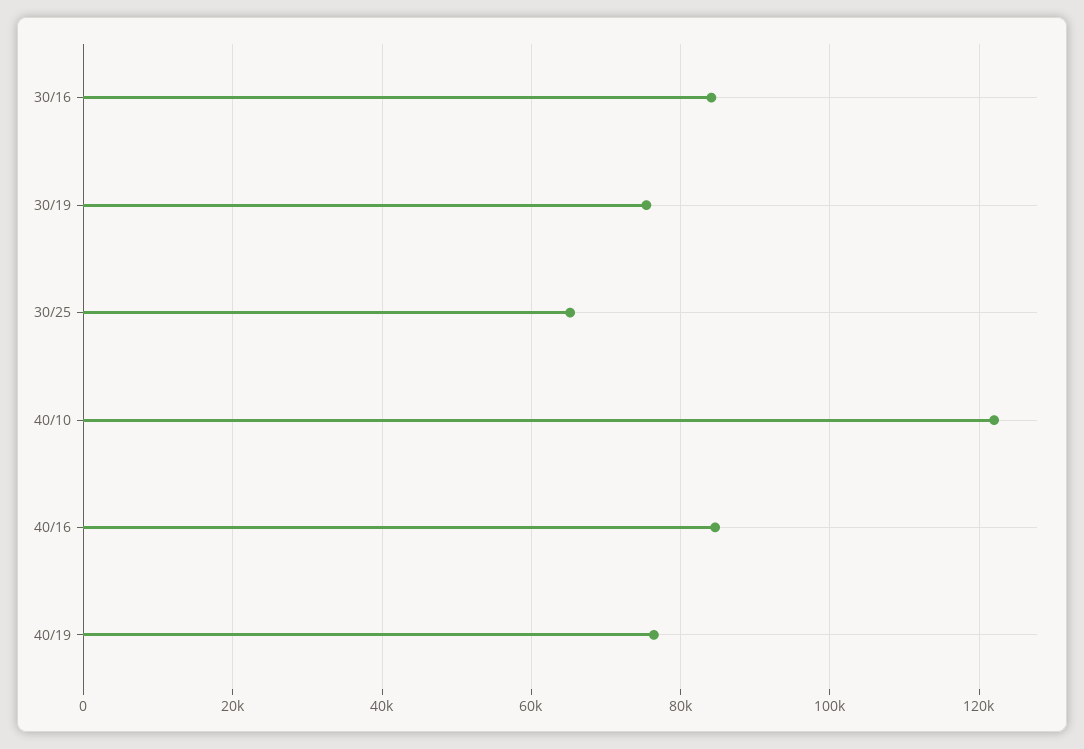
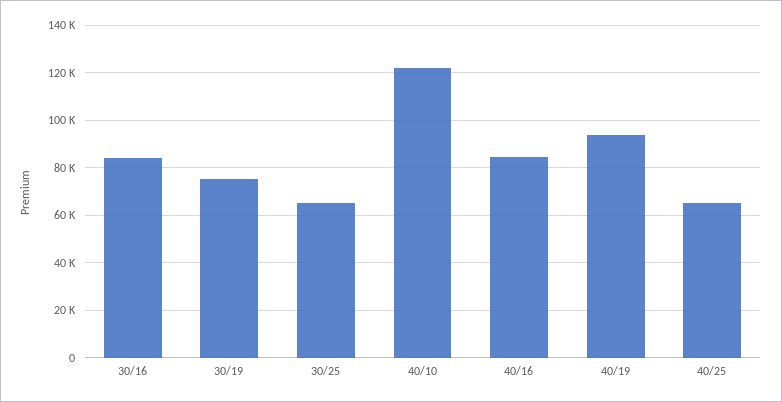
40/19: 76000 -> 95000
40/25: none -> 65000

